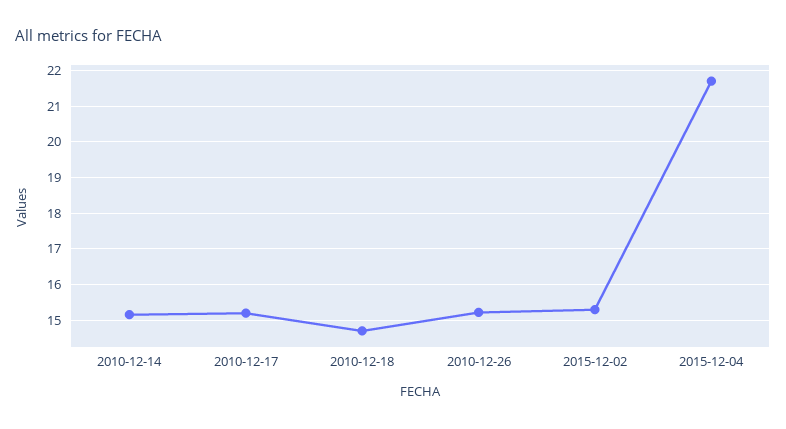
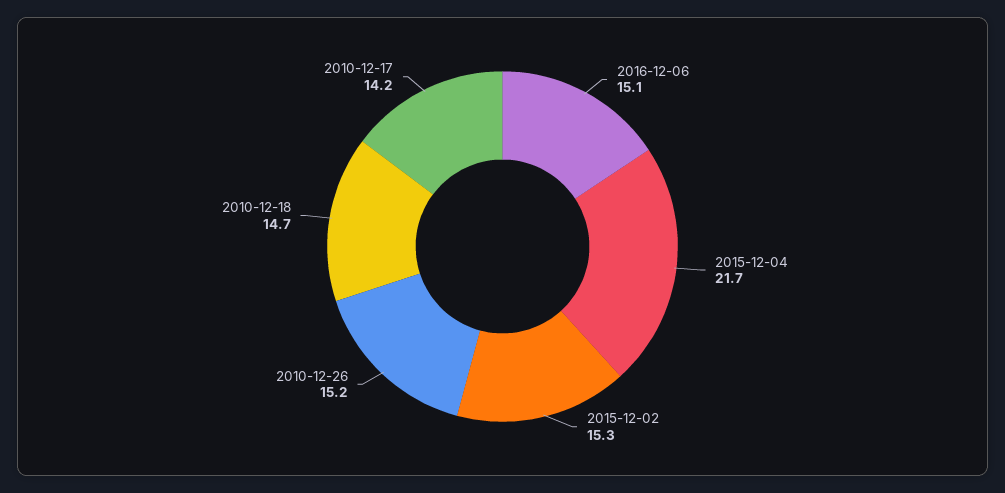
2010-12-14: 15.2 -> none
2010-12-17: 15.2 -> 14.2
2016-12-06: none -> 15.1

